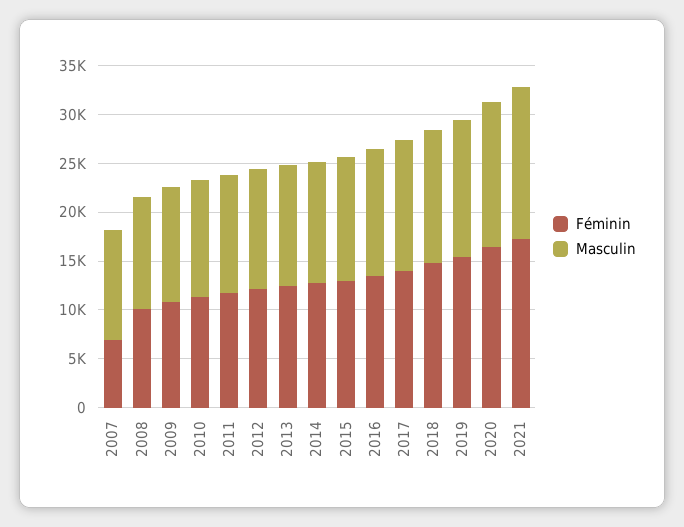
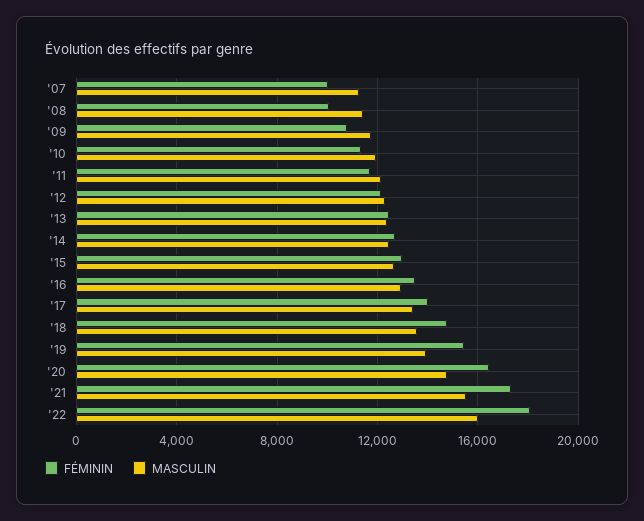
Féminin, 2007: 7000 -> 10000
Féminin, '22: none -> 18000
Masculin, '22: none -> 16000

